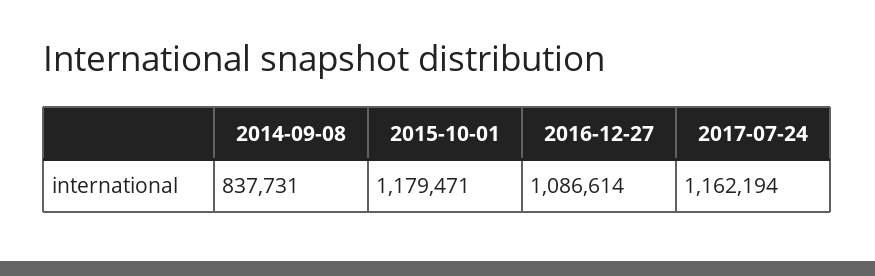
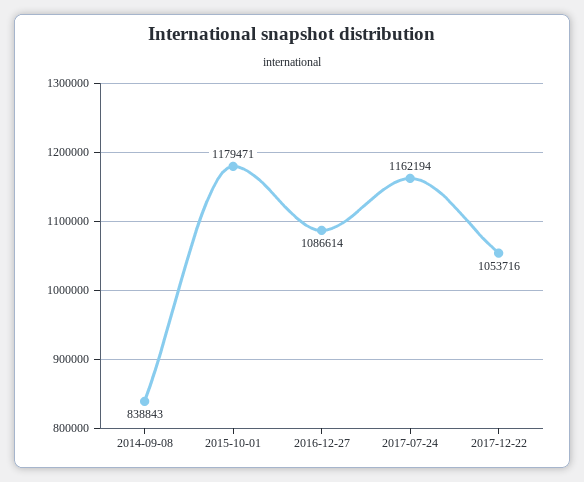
2014-09-08: 837731 -> 838843
2017-12-22: none -> 1053716

